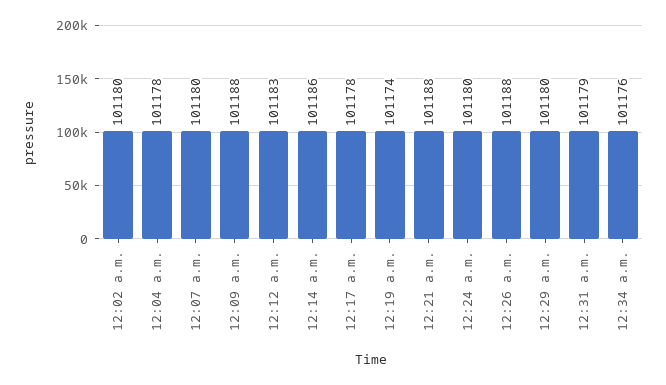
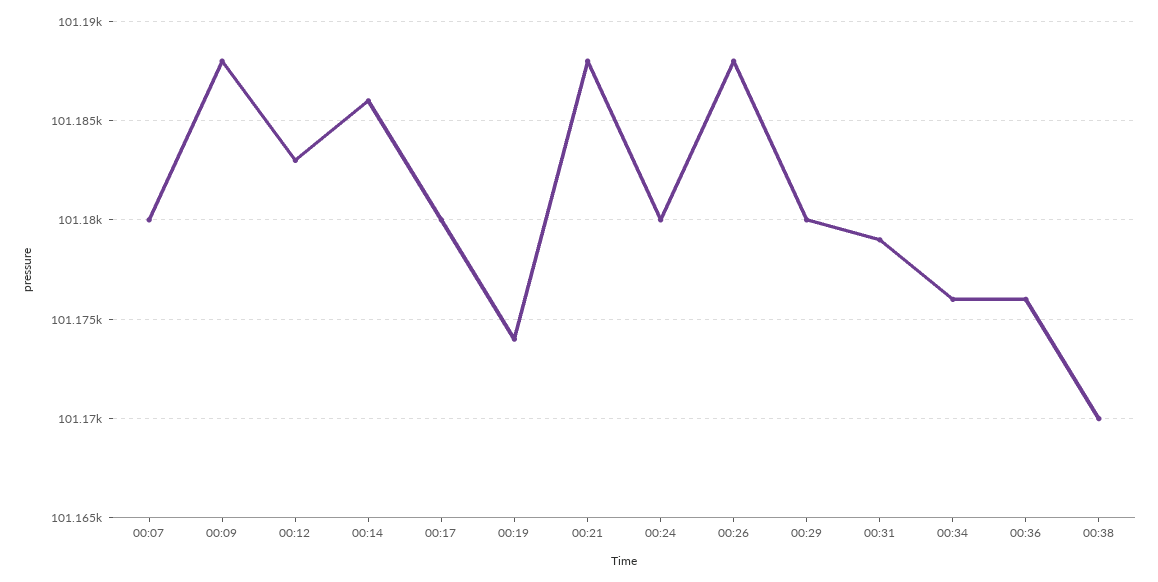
12:02 a.m.: 101180 -> none
12:04 a.m.: 101178 -> none
12:17 a.m.: 101178 -> 101180
00:36: none -> 101176
00:38: none -> 101170

